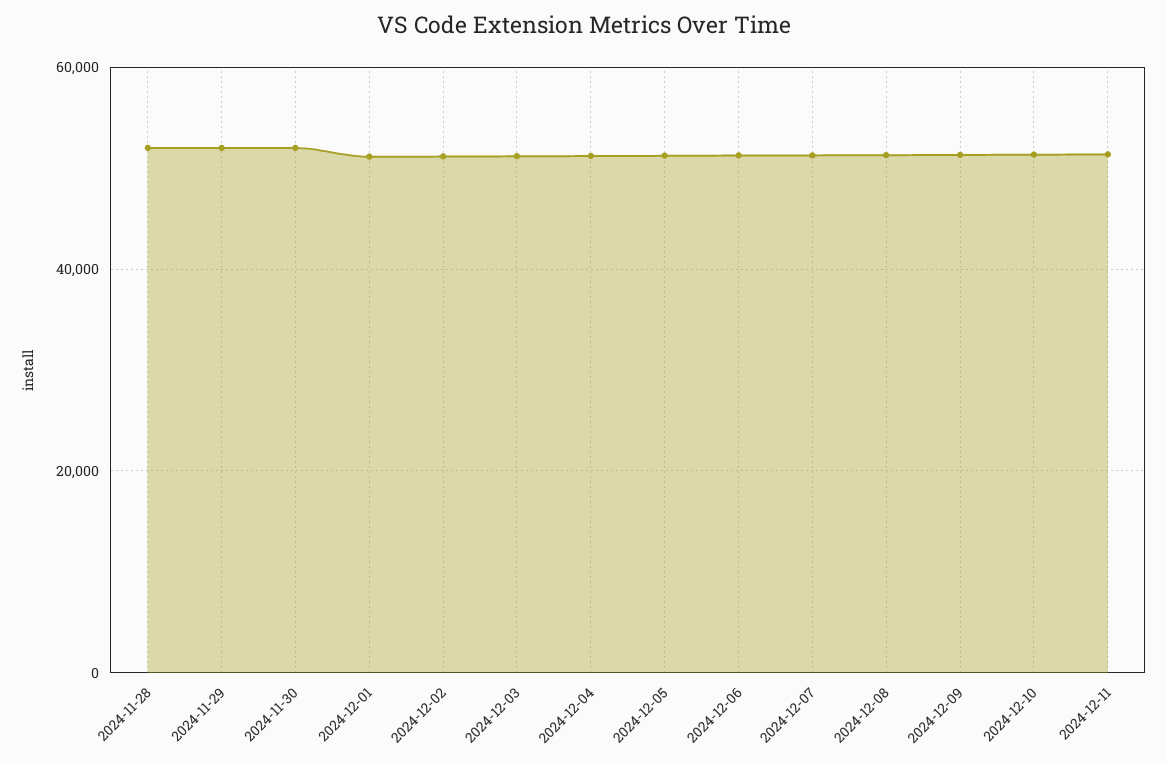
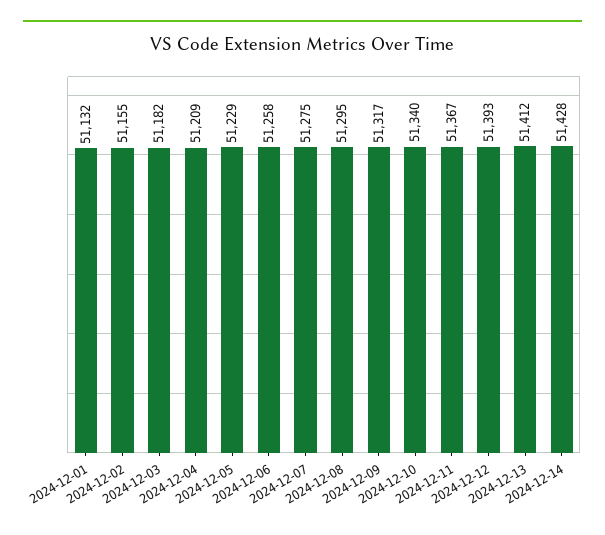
2024-11-28: 52000 -> none
2024-11-29: 52000 -> none
2024-11-30: 52000 -> none
2024-12-12: none -> 51393
2024-12-13: none -> 51412
2024-12-14: none -> 51428

